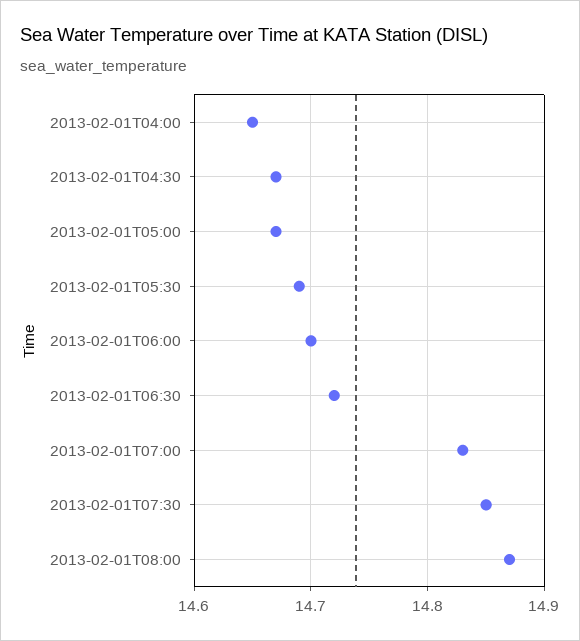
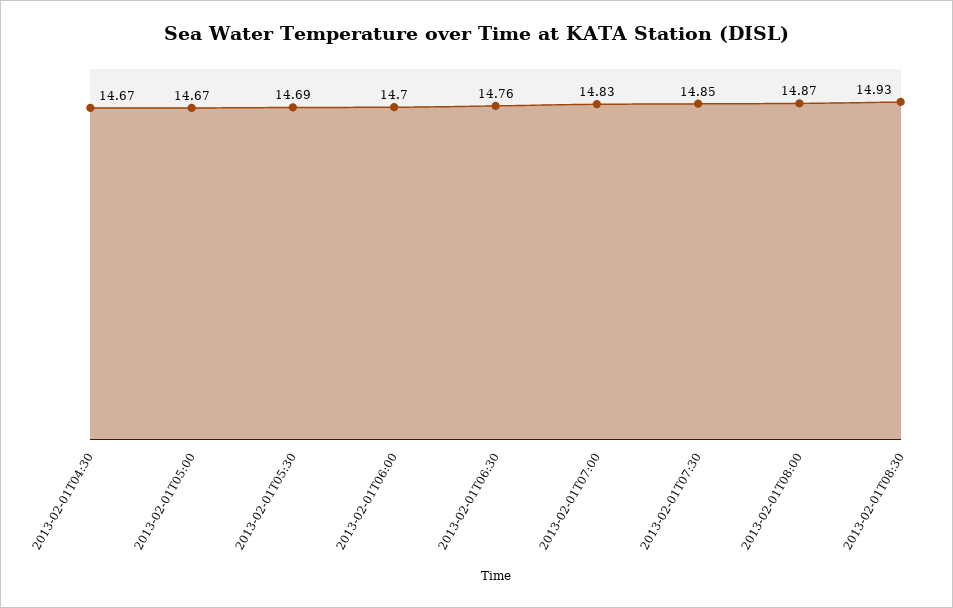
2013-02-01T04:00: 14.65 -> none
2013-02-01T06:30: 14.72 -> 14.76
2013-02-01T08:30: none -> 14.93

